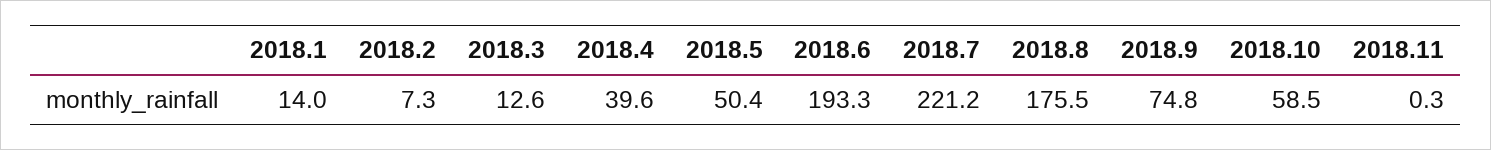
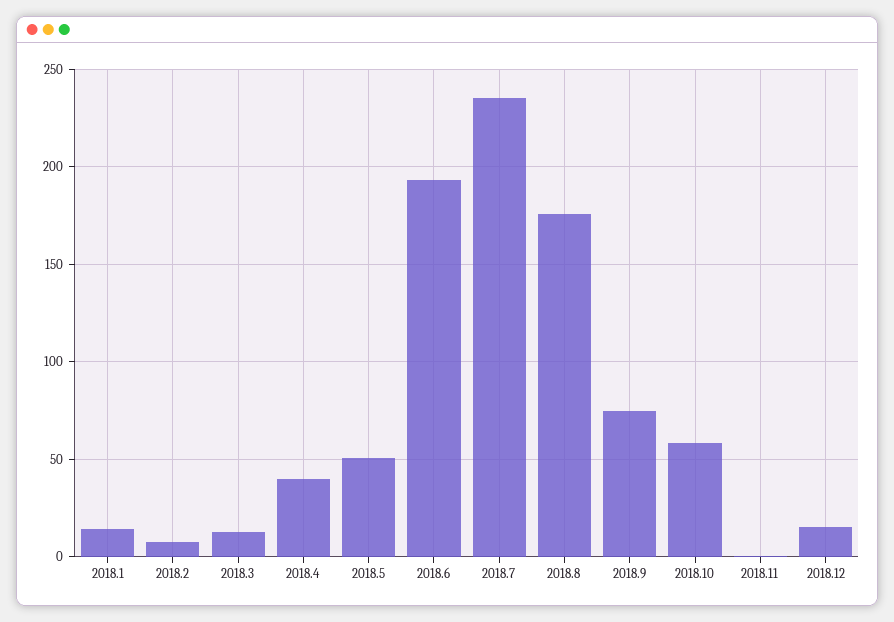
2018.7: 221.2 -> 235
2018.12: none -> 15

